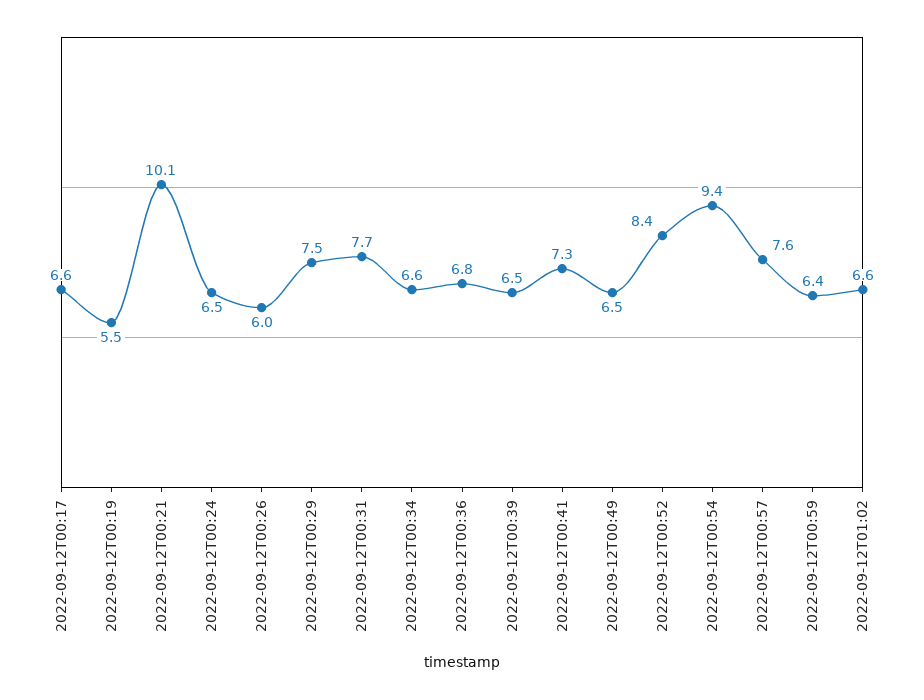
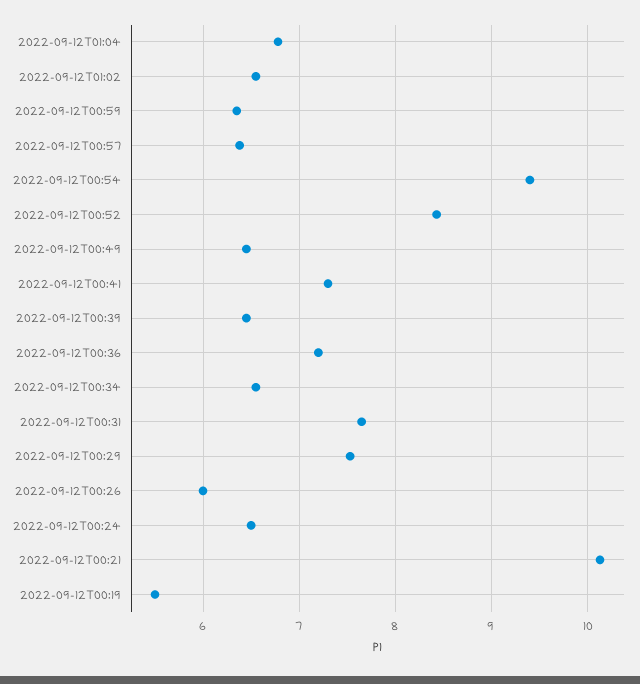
2022-09-12T00:17: 6.6 -> none
2022-09-12T00:36: 6.8 -> 7.2
2022-09-12T00:57: 7.6 -> 6.4
2022-09-12T01:04: none -> 6.8

